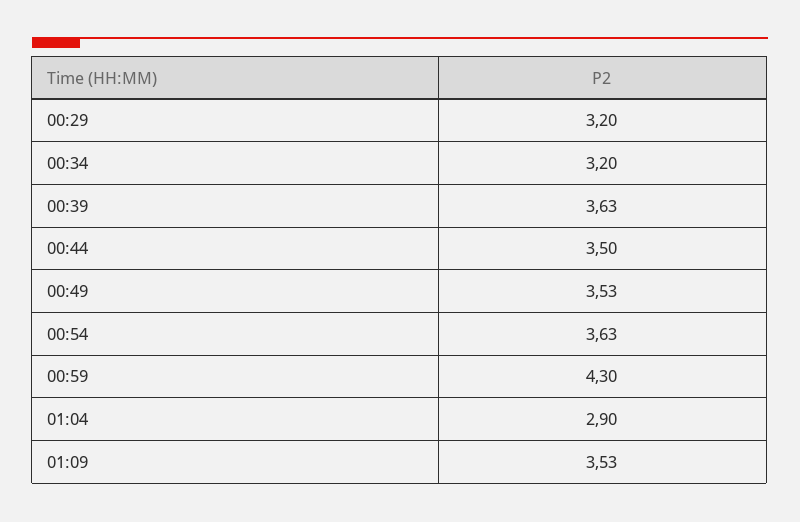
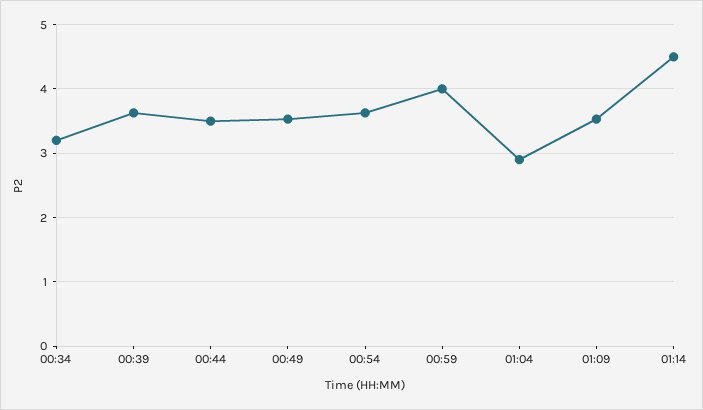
00:29: 3.2 -> none
00:59: 4.3 -> 4
01:14: none -> 4.5

